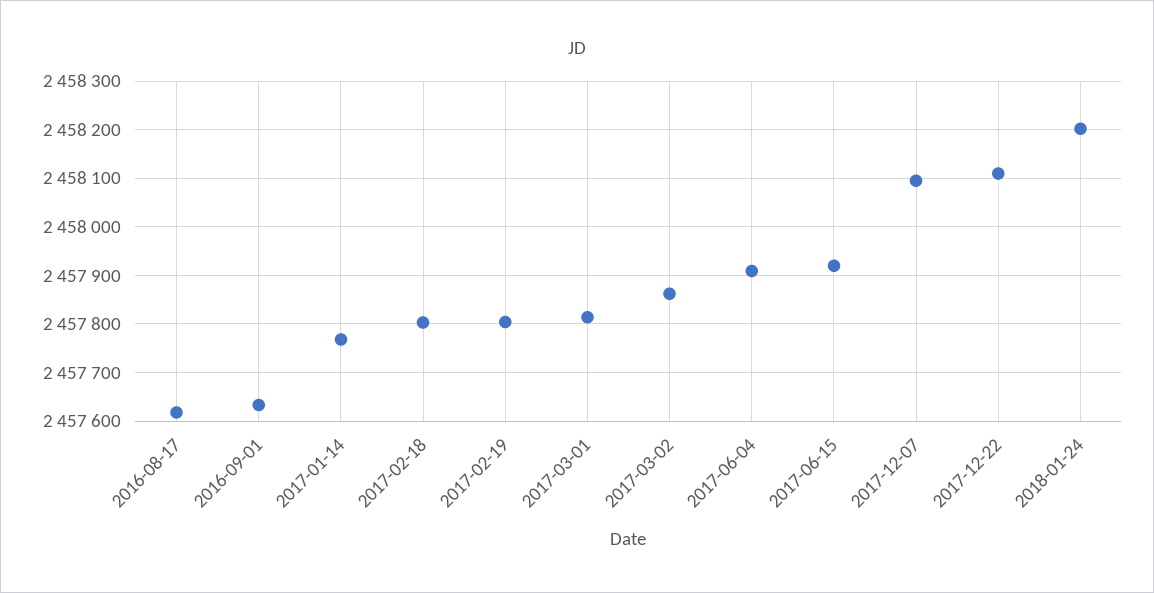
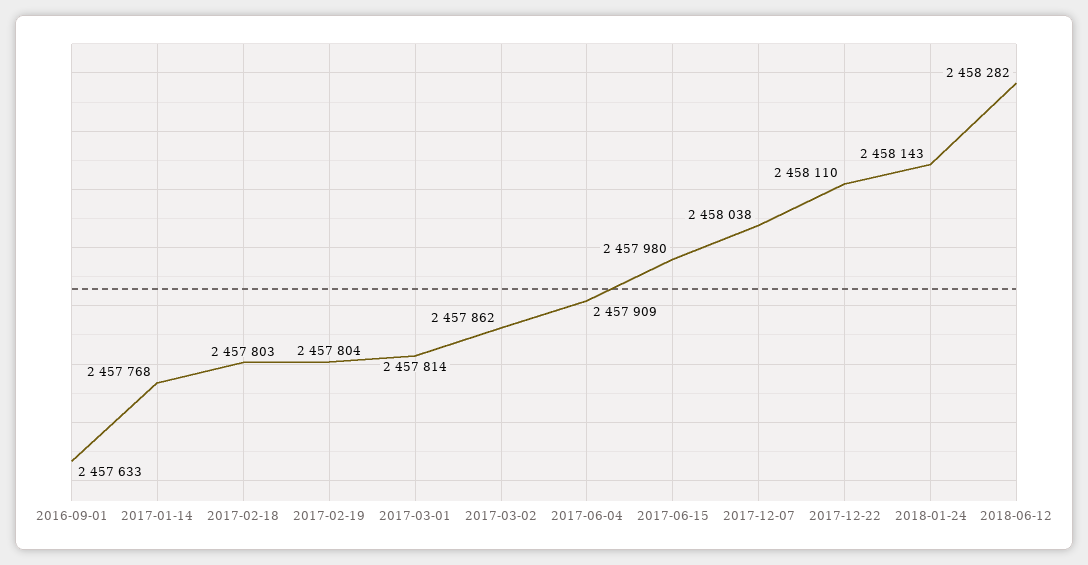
2016-08-17: 2457620 -> none
2017-06-15: 2457920 -> 2457980
2017-12-07: 2458100 -> 2458038
2018-01-24: 2458200 -> 2458143
2018-06-12: none -> 2458282

